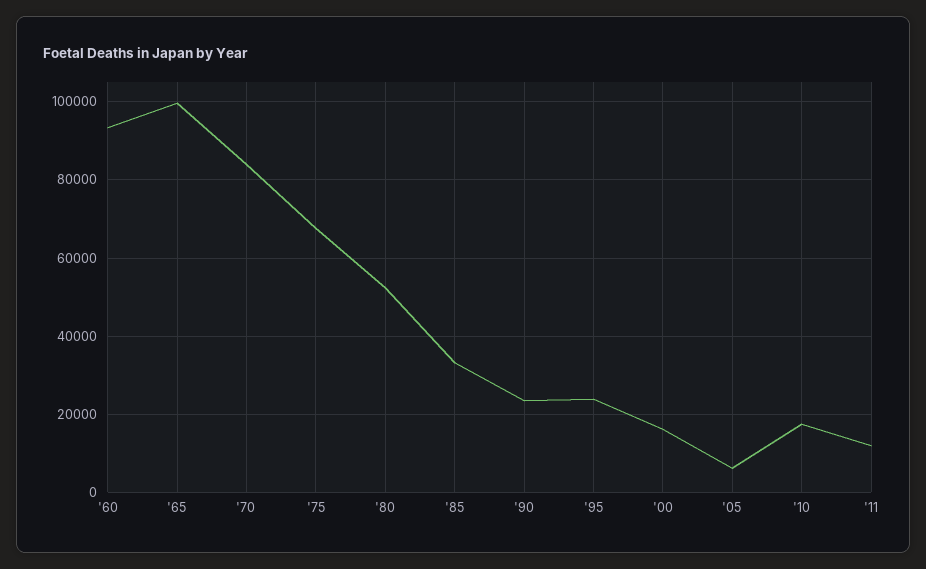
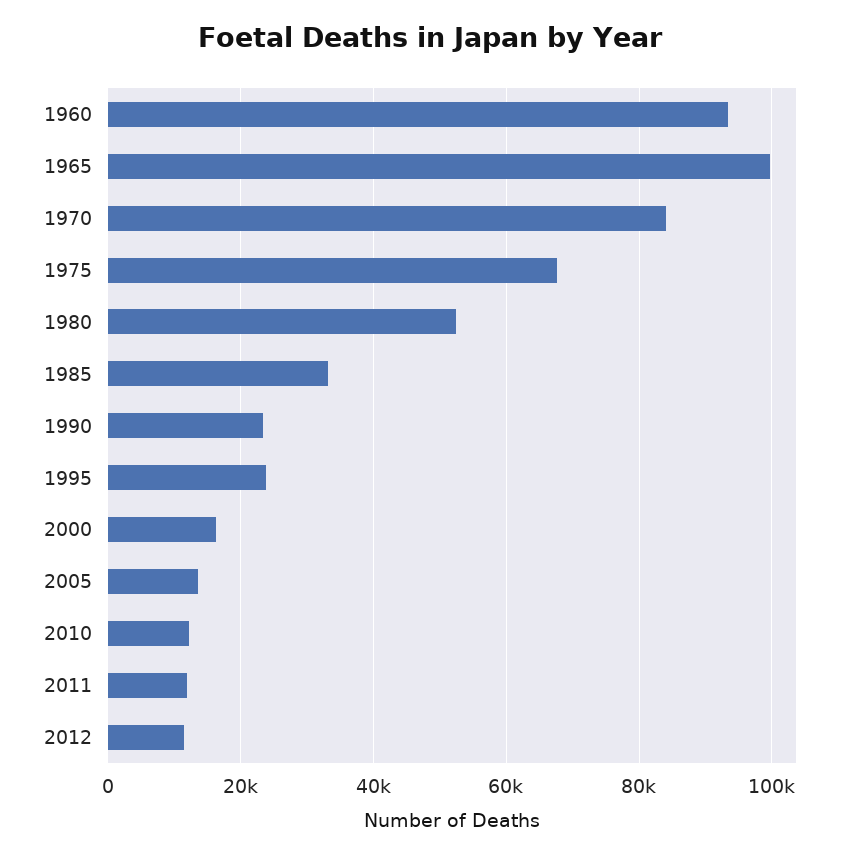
'05: 6000 -> 14000
'10: 18000 -> 12000
2012: none -> 12000

